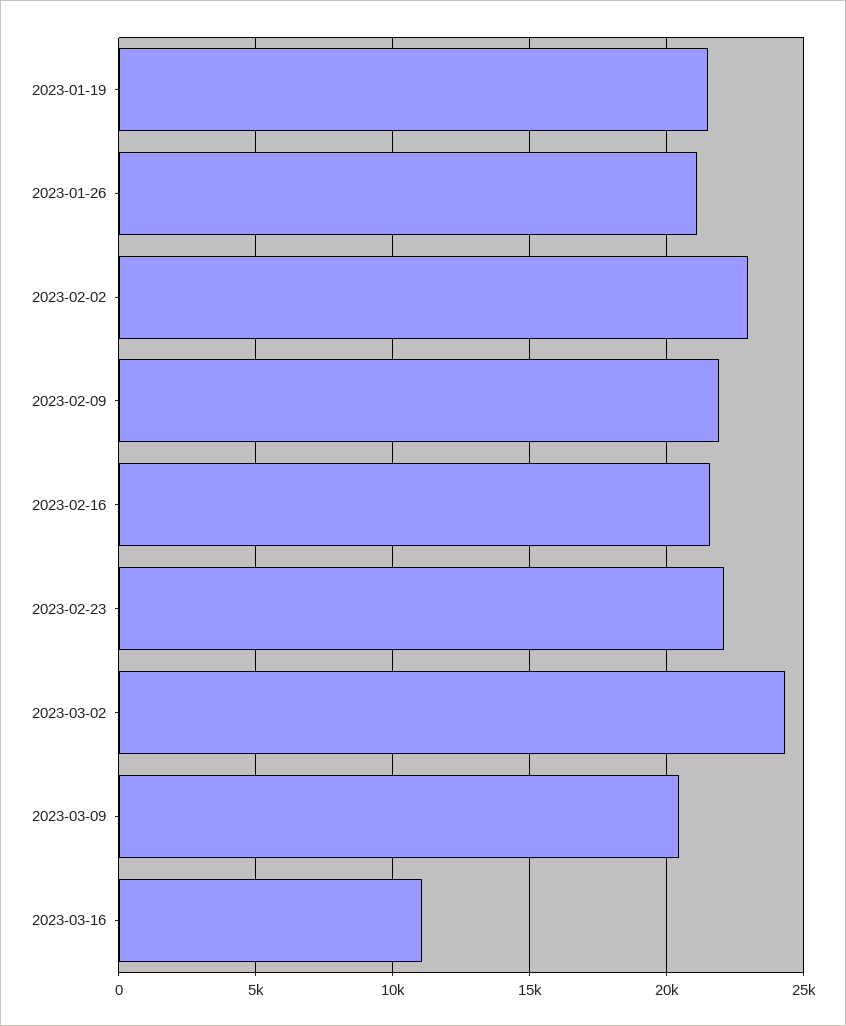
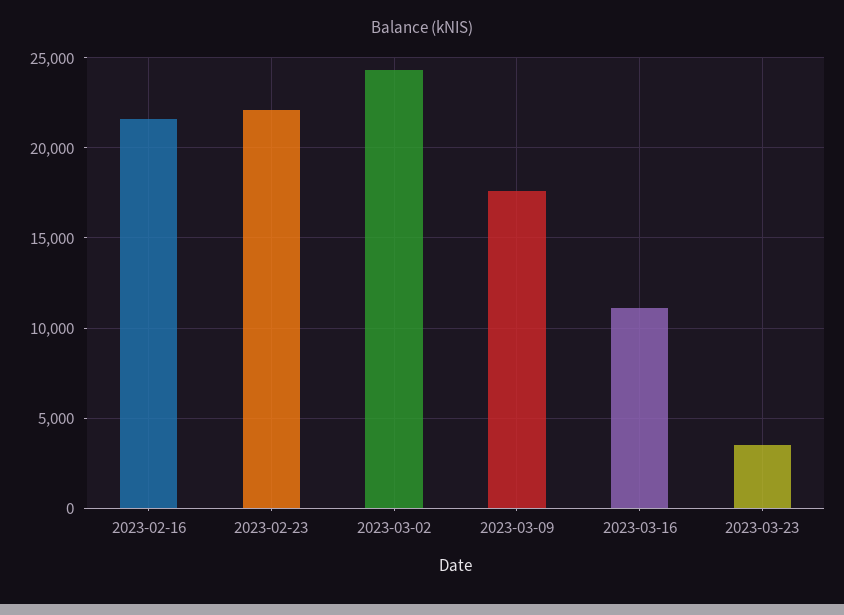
2023-01-19: 21500 -> none
2023-01-26: 21000 -> none
2023-02-02: 23000 -> none
2023-02-09: 22000 -> none
2023-03-09: 20500 -> 17500
2023-03-23: none -> 3500

